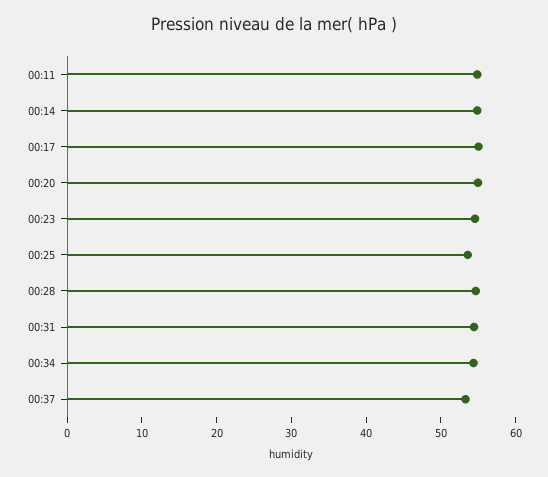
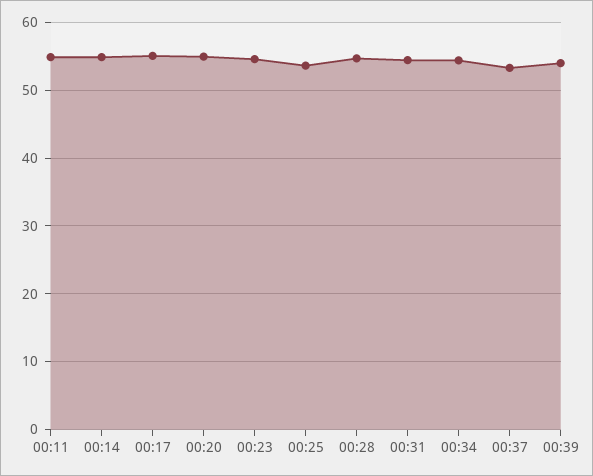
00:39: none -> 54

